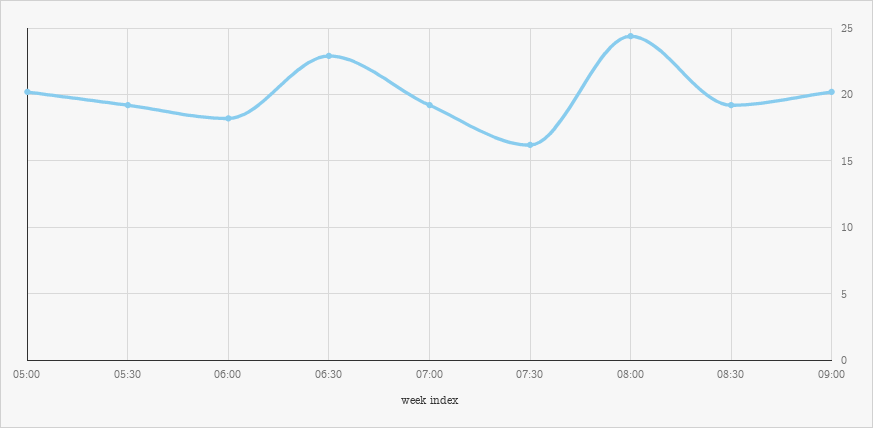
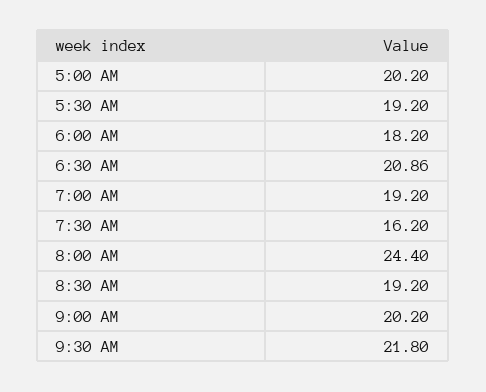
06:30: 23 -> 20.86
9:30 AM: none -> 21.8

